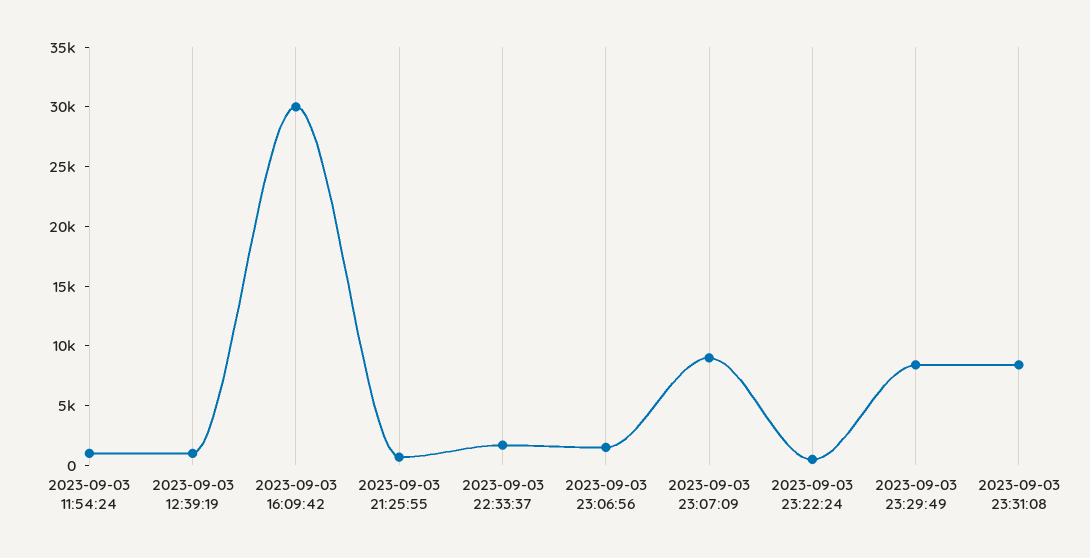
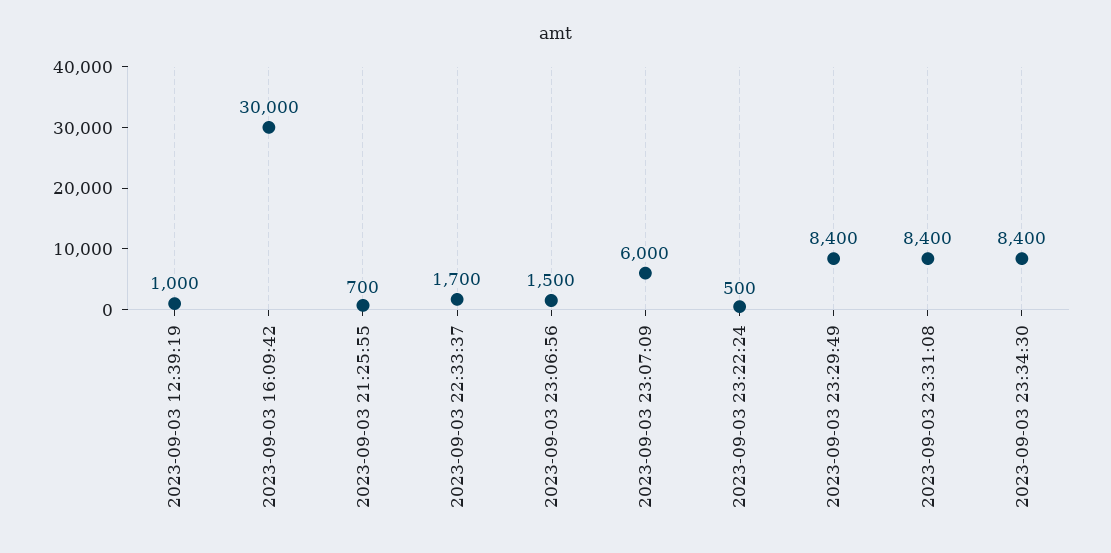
2023-09-03 11:54:24: 1000 -> none
2023-09-03 23:07:09: 9000 -> 6000
2023-09-03 23:34:30: none -> 8400

